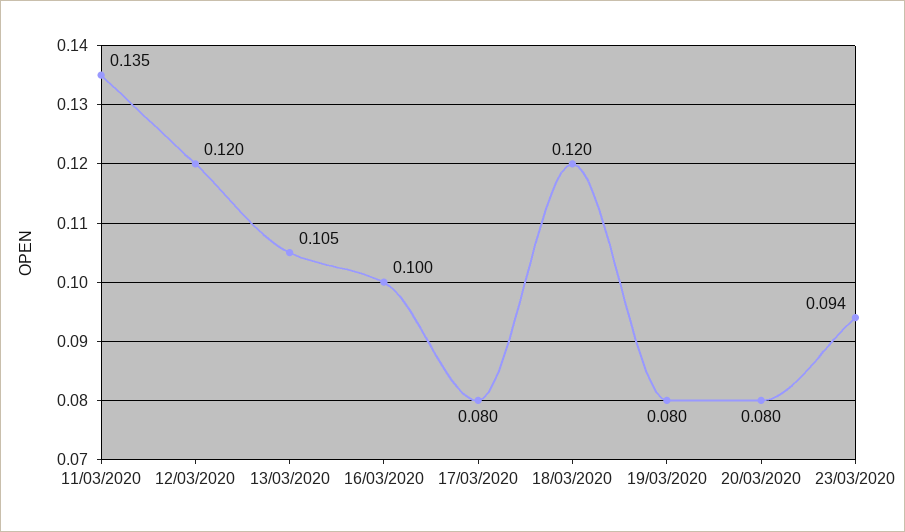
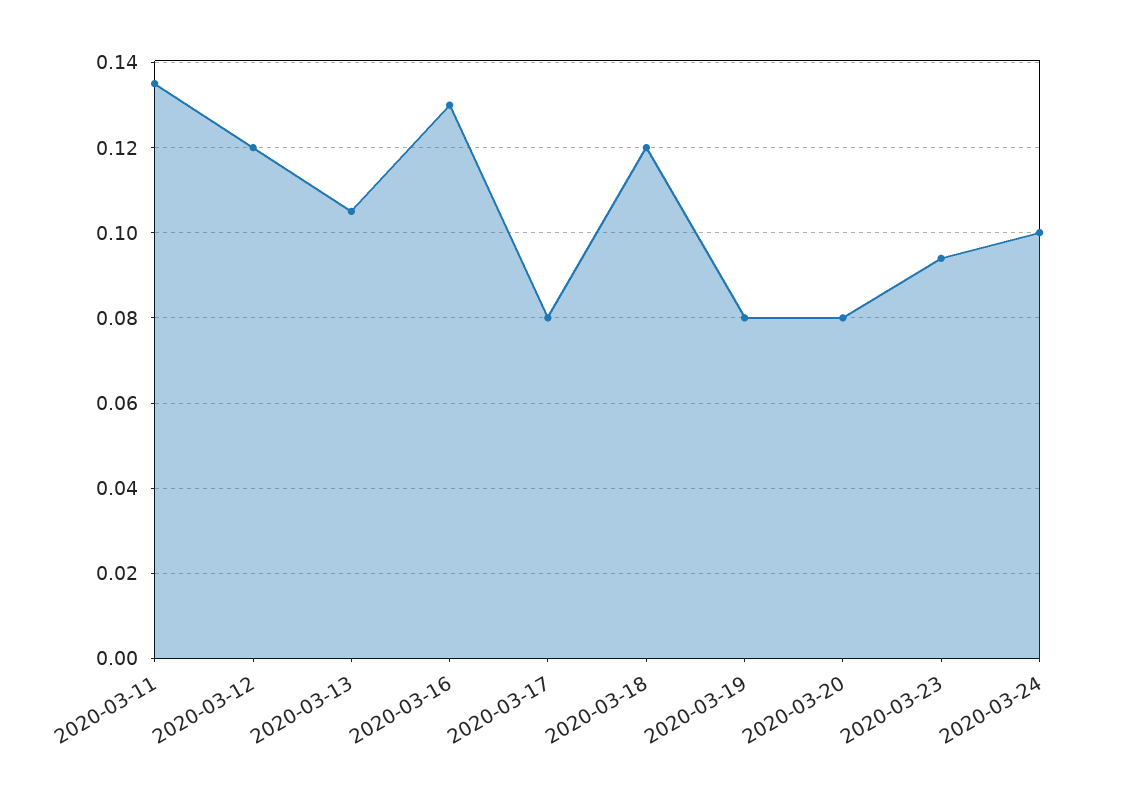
16/03/2020: 0.1 -> 0.13
2020-03-24: none -> 0.1

